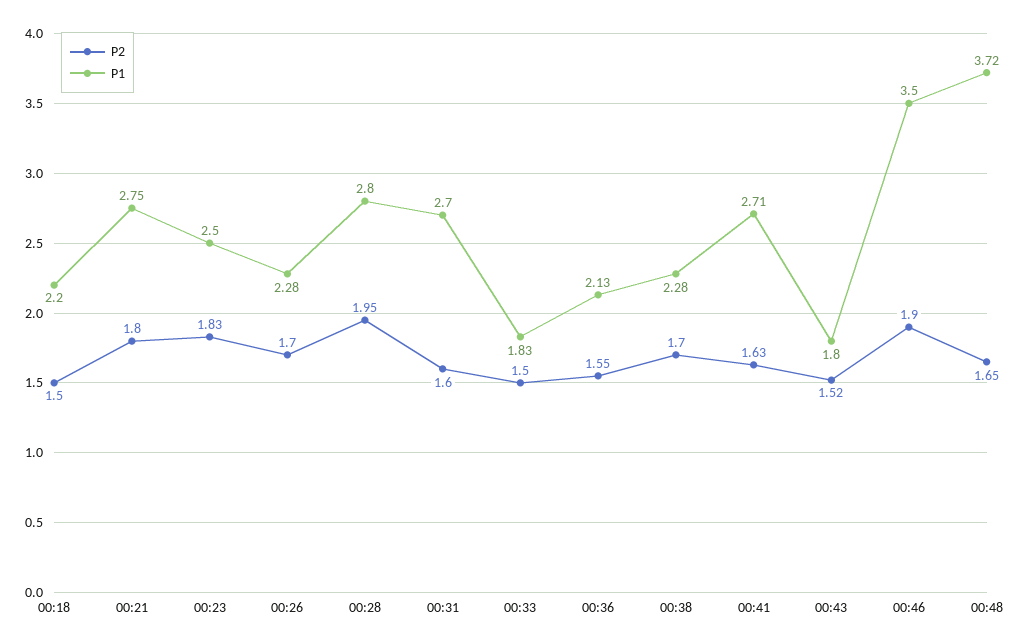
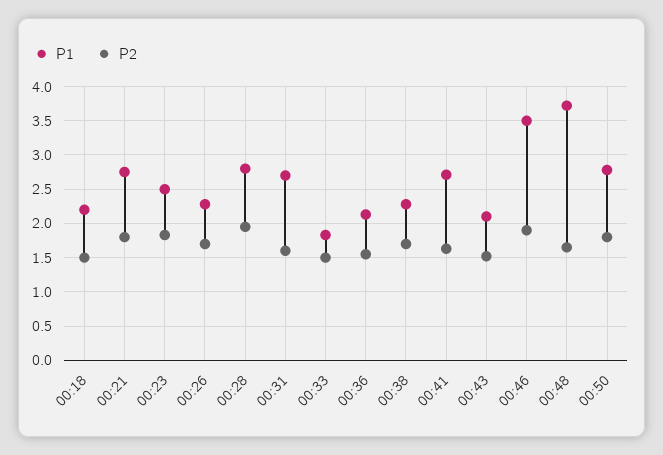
P1, 00:43: 1.8 -> 2.1
P1, 00:50: none -> 2.8
P2, 00:50: none -> 1.8

